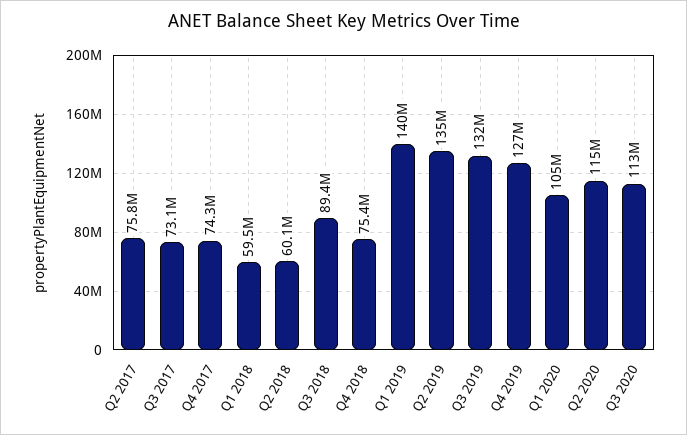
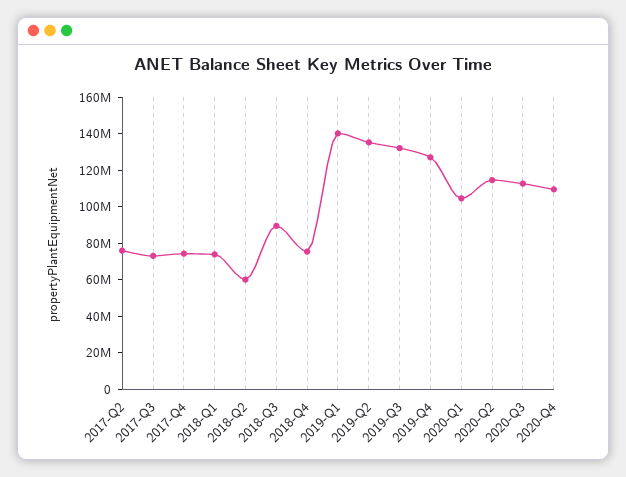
Q1 2018: 59500000 -> 75000000
2020-Q4: none -> 110000000

